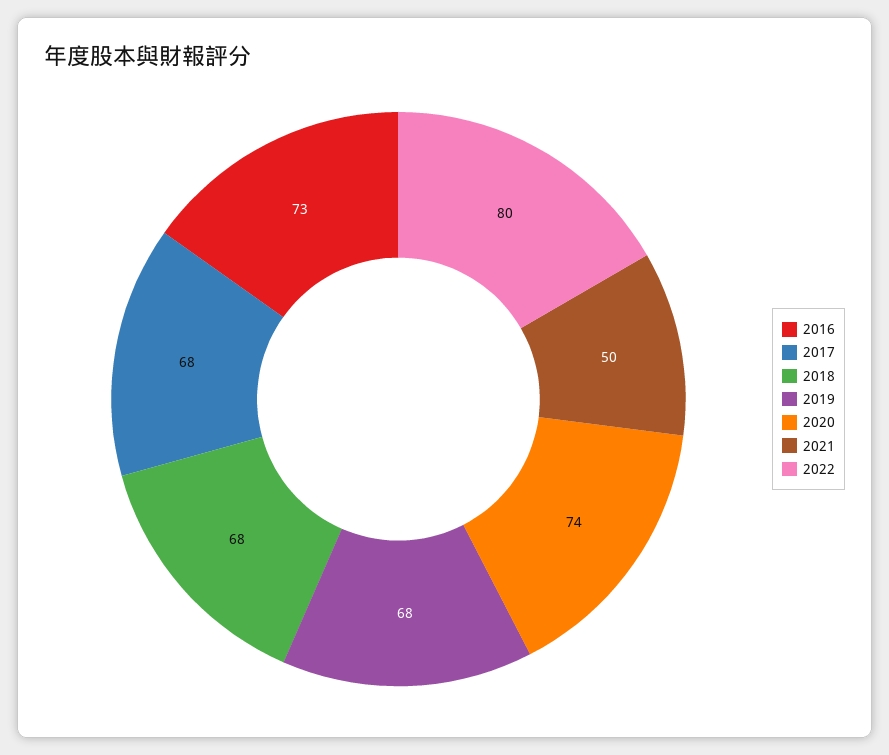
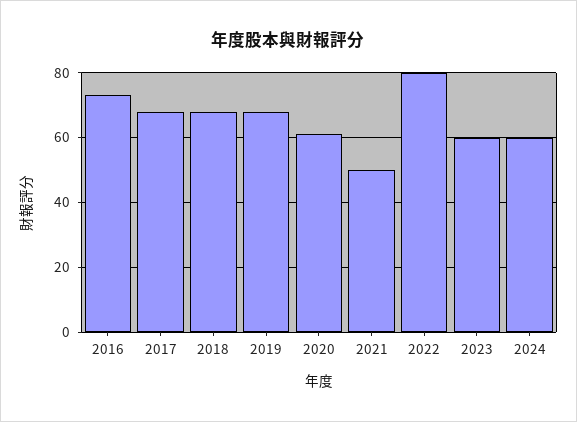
2020: 74 -> 60
2023: none -> 60
2024: none -> 60

